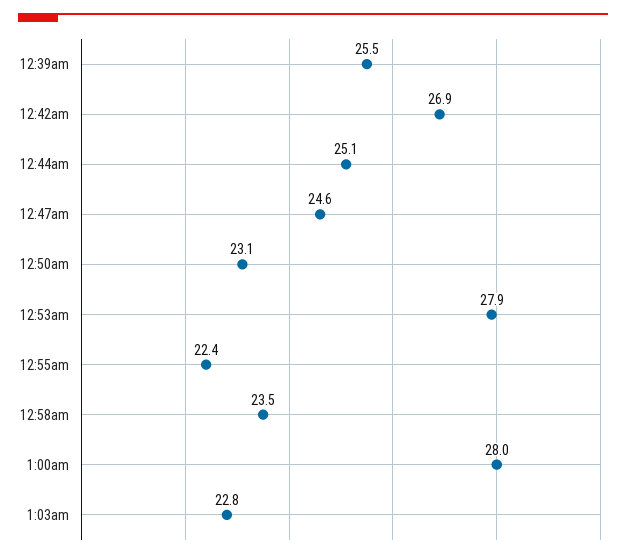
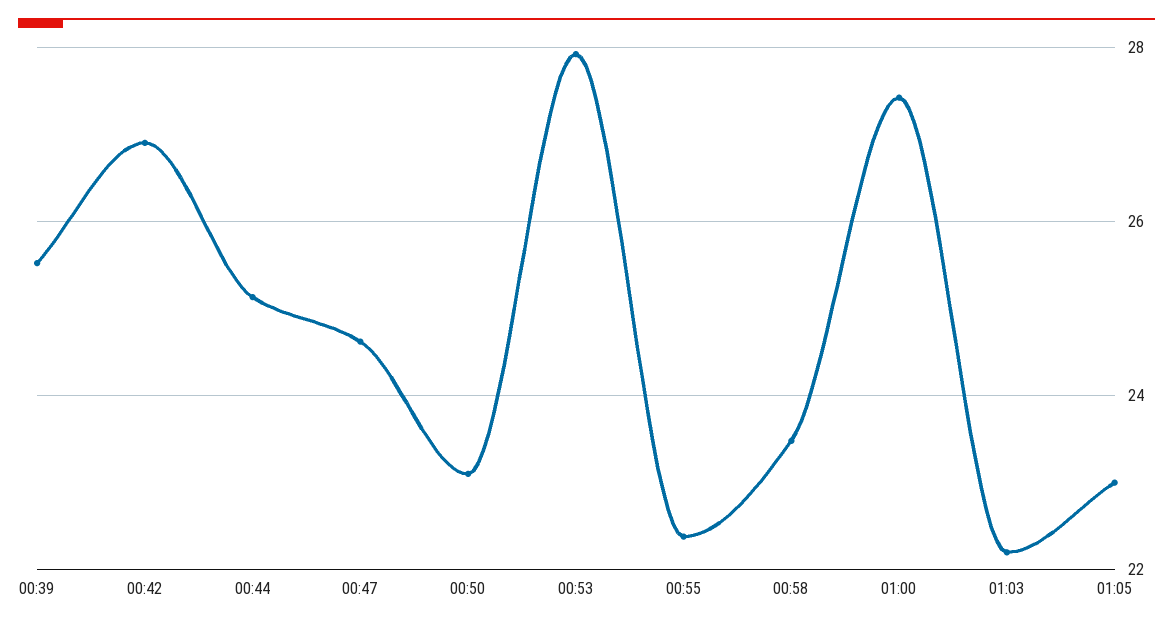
1:00am: 28 -> 27.4
1:03am: 22.8 -> 22.2
01:05: none -> 23

